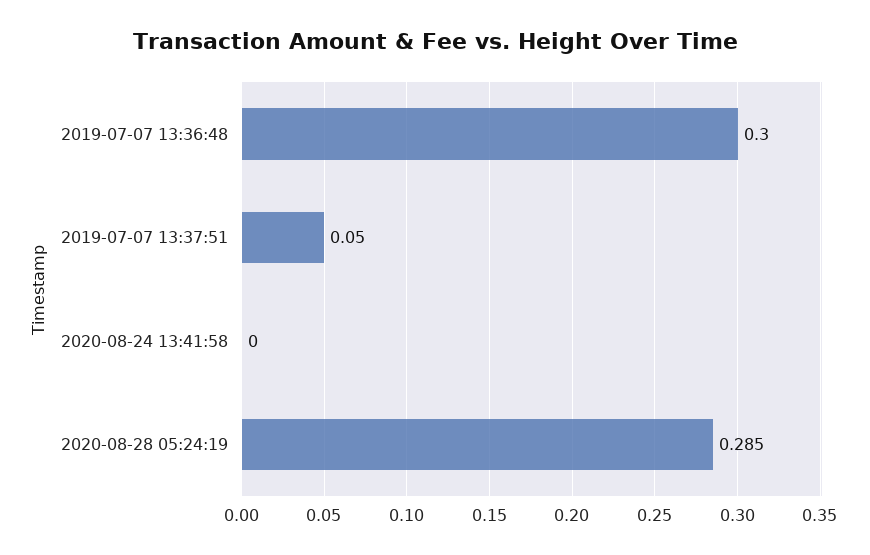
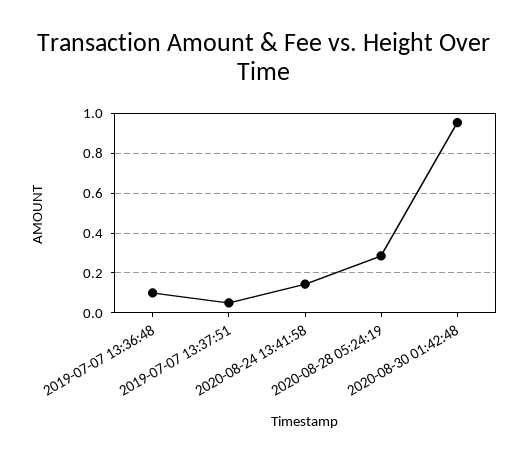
2019-07-07 13:36:48: 0.3 -> 0.1
2020-08-24 13:41:58: 0 -> 0.15
2020-08-30 01:42:48: none -> 0.95

